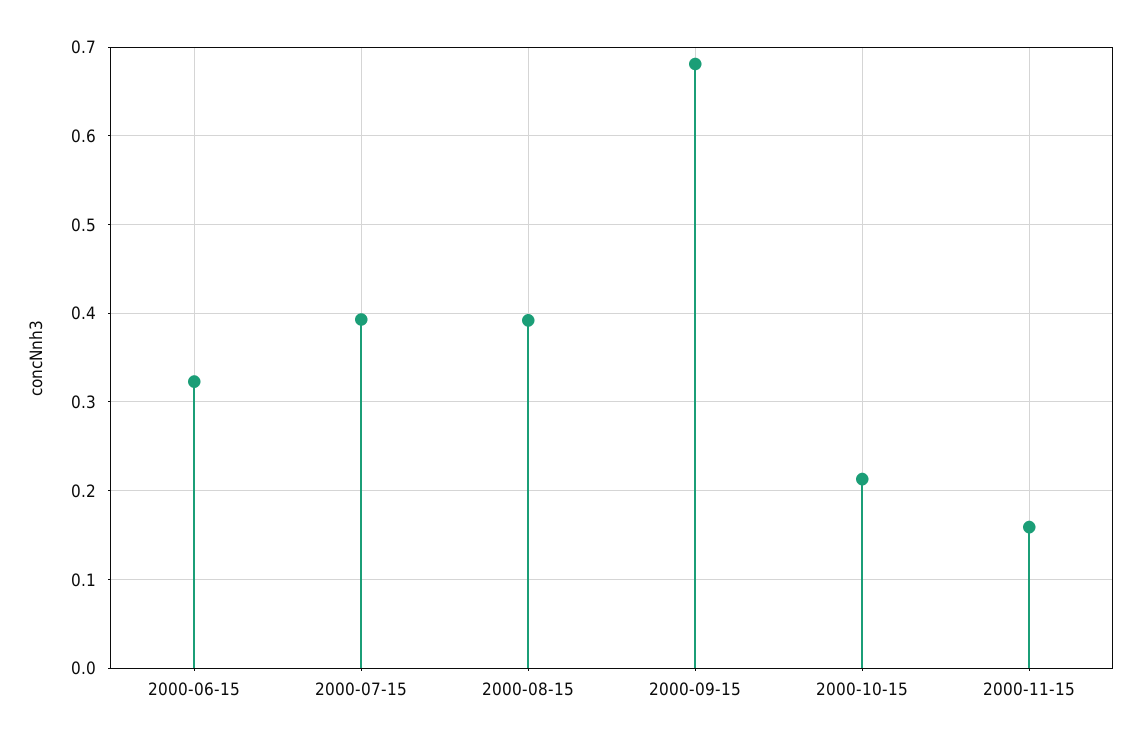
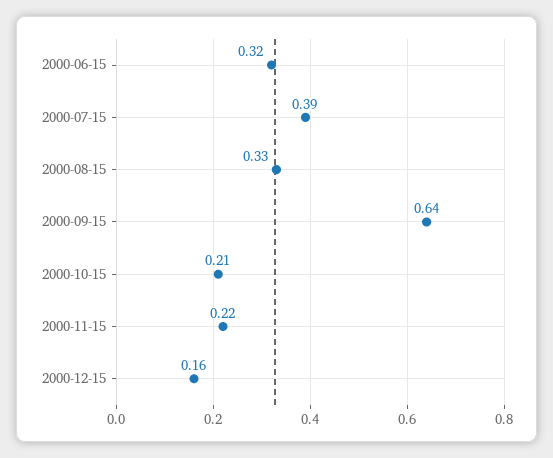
2000-08-15: 0.39 -> 0.33
2000-09-15: 0.68 -> 0.64
2000-11-15: 0.16 -> 0.22
2000-12-15: none -> 0.16

